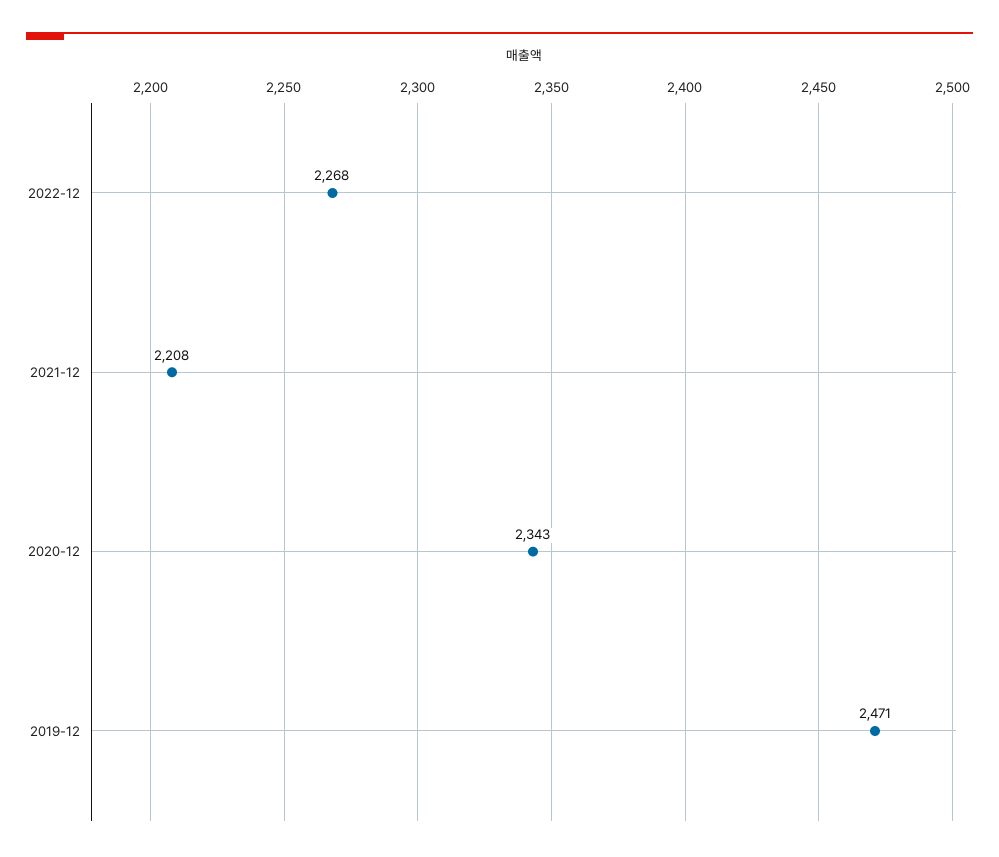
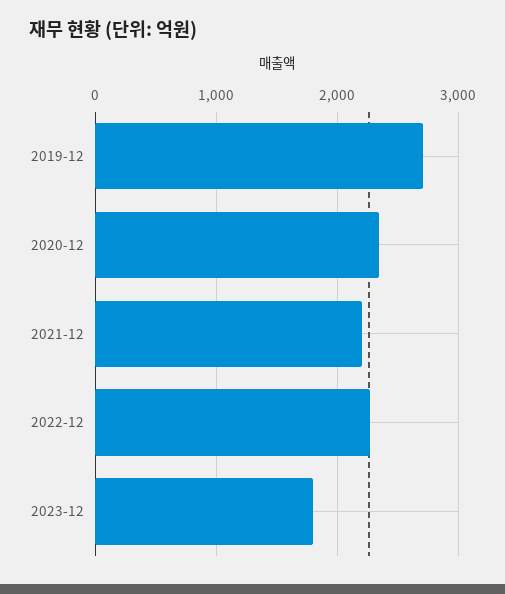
2019-12: 2471 -> 2700
2023-12: none -> 1800

